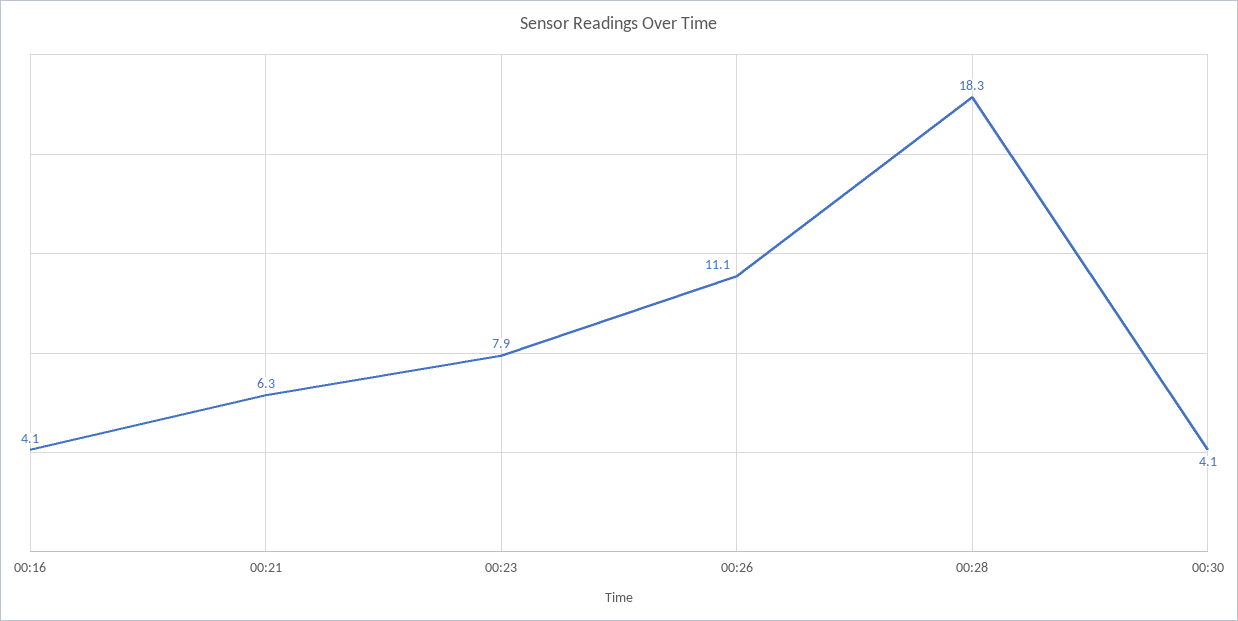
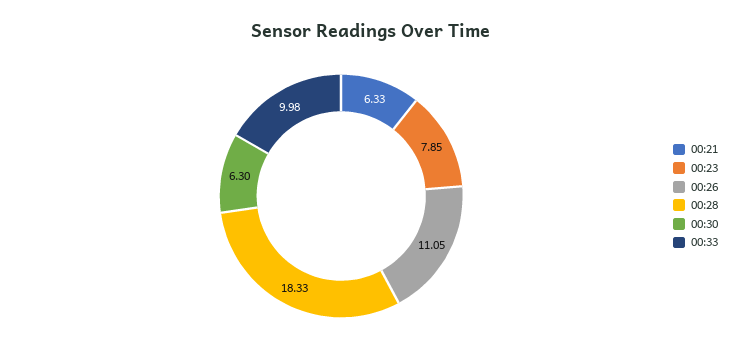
00:16: 4.1 -> none
00:30: 4.1 -> 6.3
00:33: none -> 9.98

